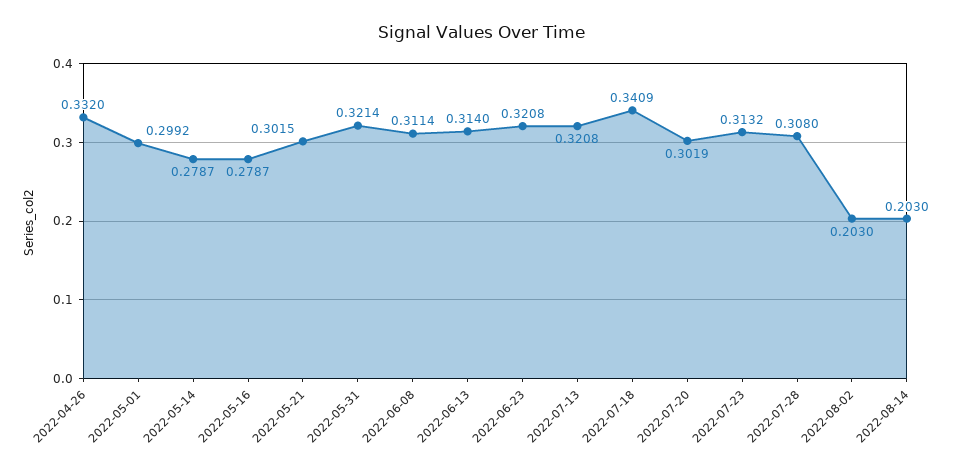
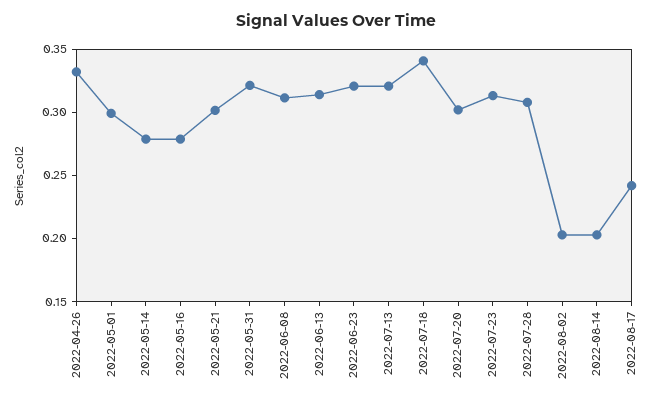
2022-08-17: none -> 0.24

